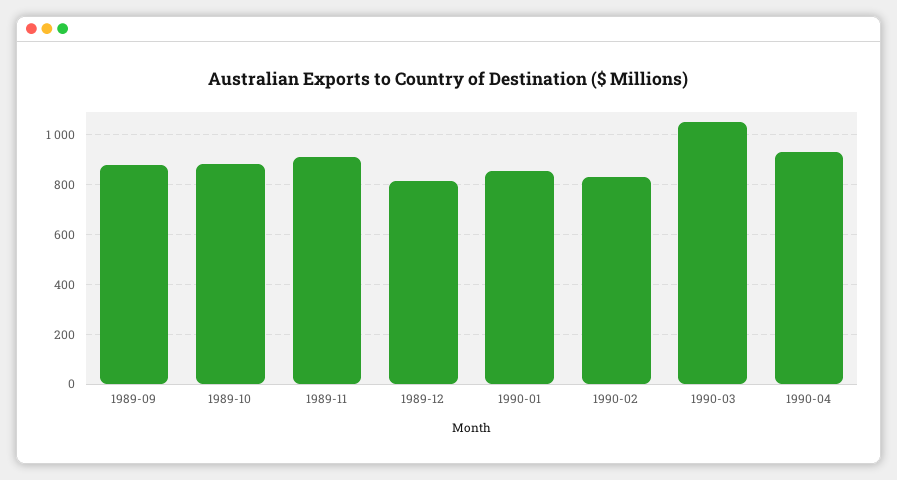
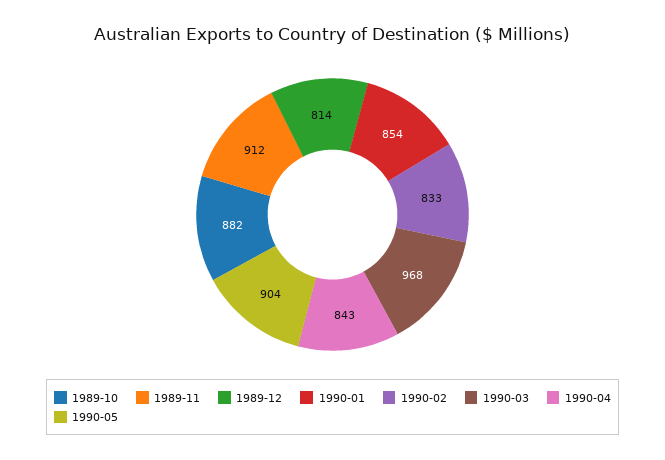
1989-09: 875 -> none
1990-03: 1050 -> 968
1990-04: 925 -> 843
1990-05: none -> 904

